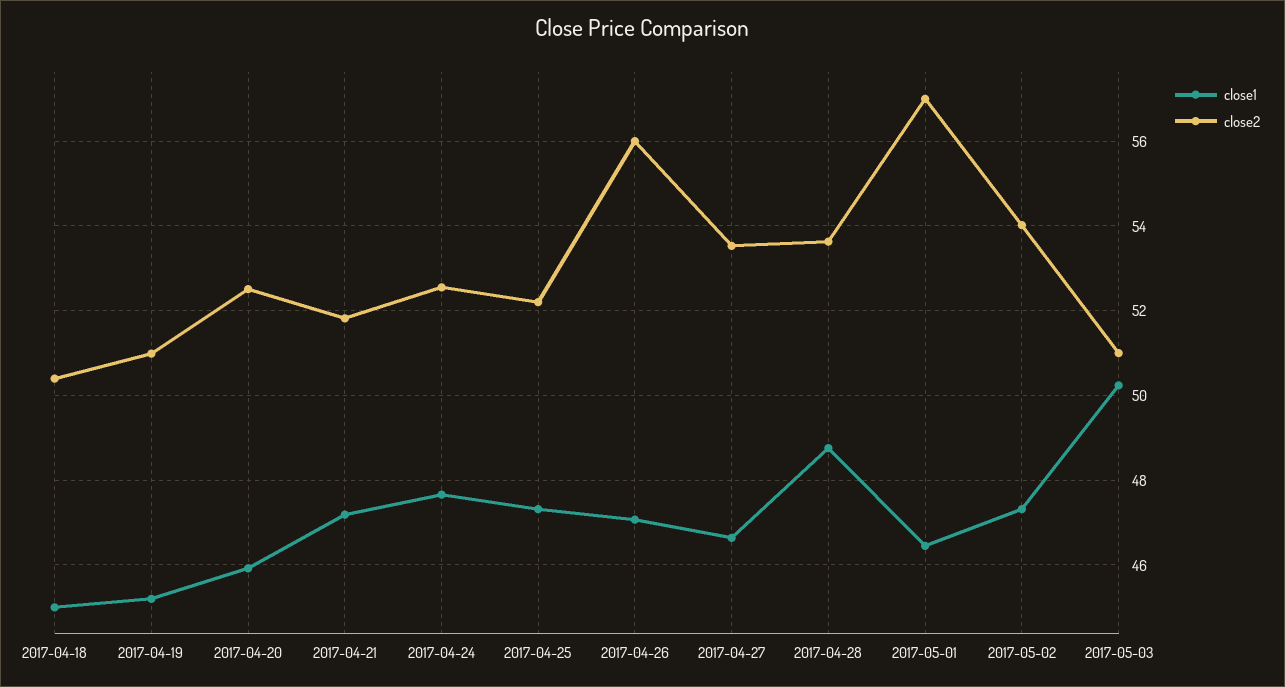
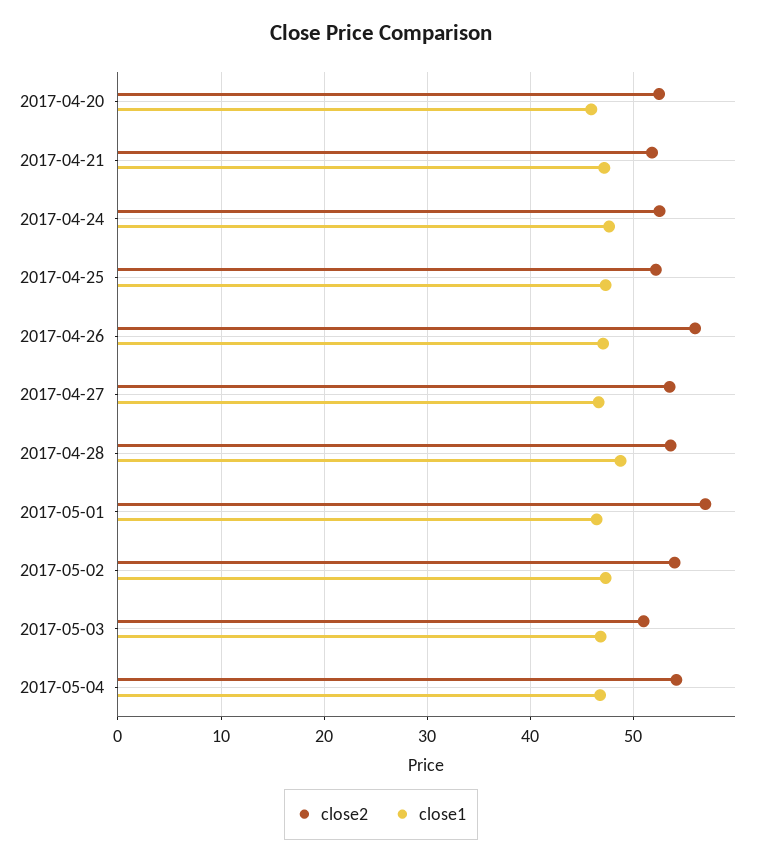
close1, 2017-04-18: 45 -> none
close2, 2017-04-18: 50.4 -> none
close1, 2017-04-19: 45.2 -> none
close2, 2017-04-19: 51 -> none
close1, 2017-05-03: 50.2 -> 47
close2, 2017-05-04: none -> 54
close1, 2017-05-04: none -> 47

